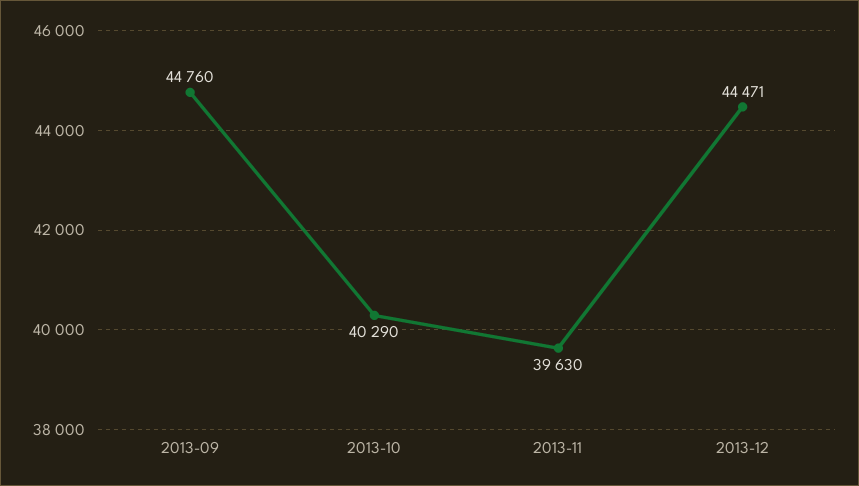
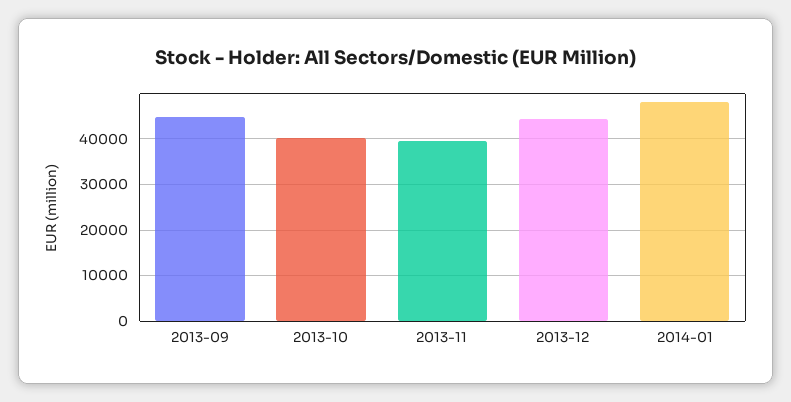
2014-01: none -> 48000

